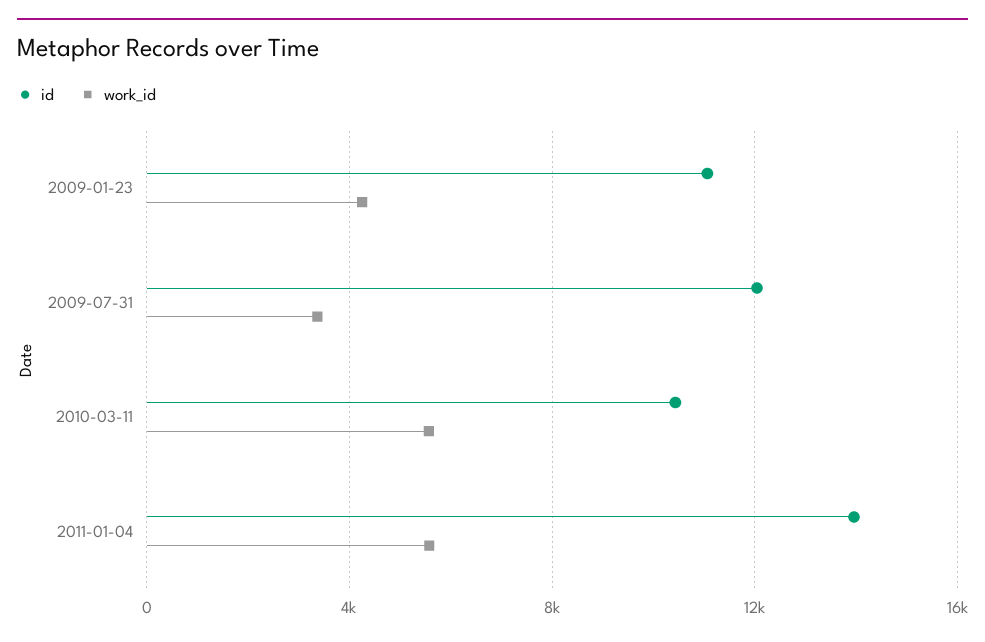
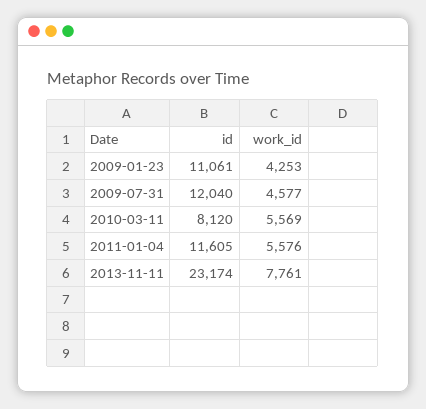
work_id, 2009-07-31: 3500 -> 4577
id, 2010-03-11: 10500 -> 8120
id, 2011-01-04: 14000 -> 11605
id, 2013-11-11: none -> 23174
work_id, 2013-11-11: none -> 7761

